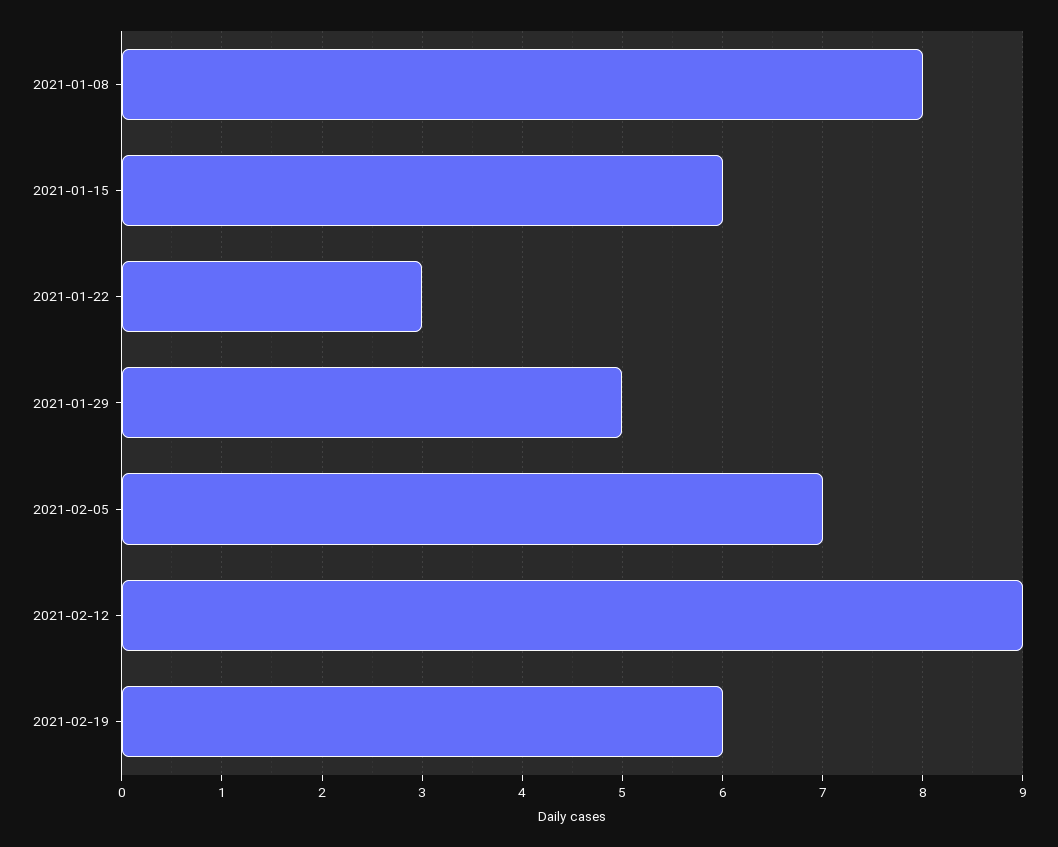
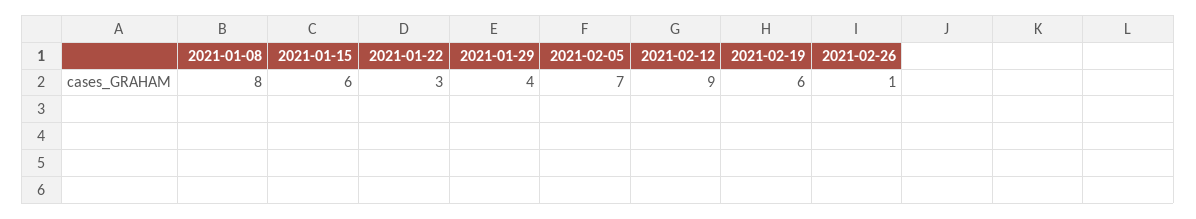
2021-01-29: 5 -> 4
2021-02-26: none -> 1

